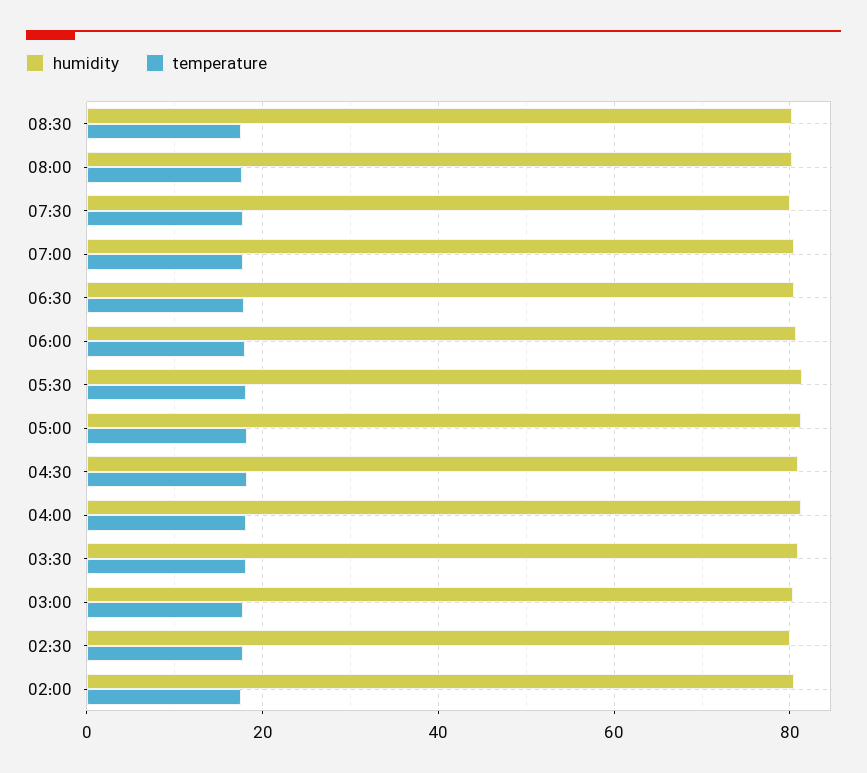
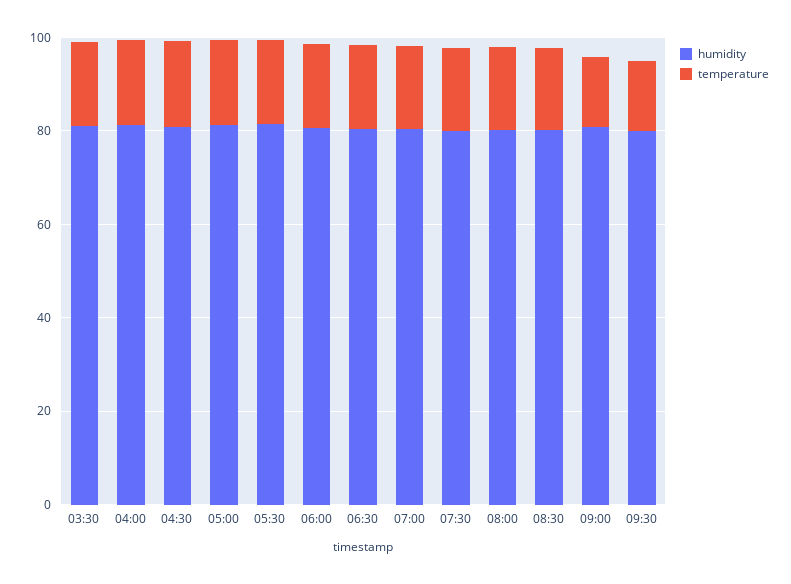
humidity, 03:00: 80 -> none
temperature, 03:00: 18 -> none
humidity, 02:30: 80 -> none
temperature, 02:30: 18 -> none
humidity, 02:00: 80 -> none
temperature, 02:00: 18 -> none
humidity, 09:00: none -> 80
temperature, 09:00: none -> 15
humidity, 09:30: none -> 80
temperature, 09:30: none -> 15

